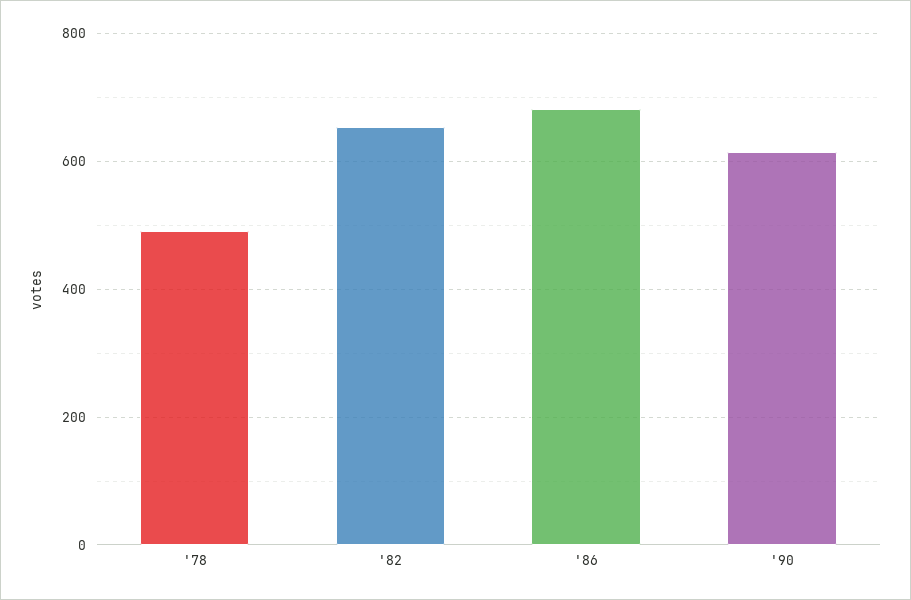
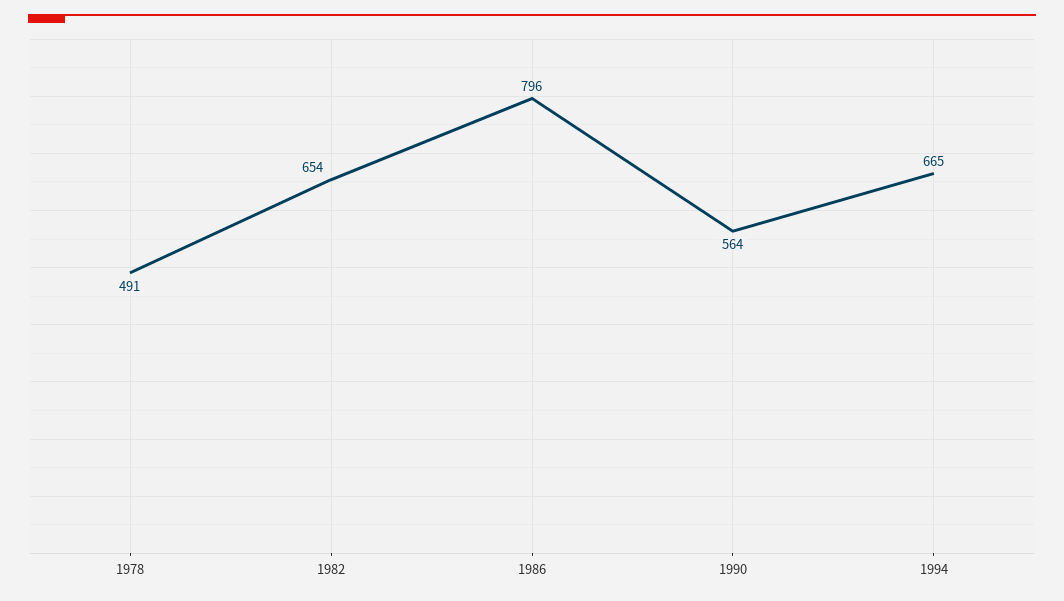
'86: 680 -> 796
'90: 620 -> 564
1994: none -> 665

